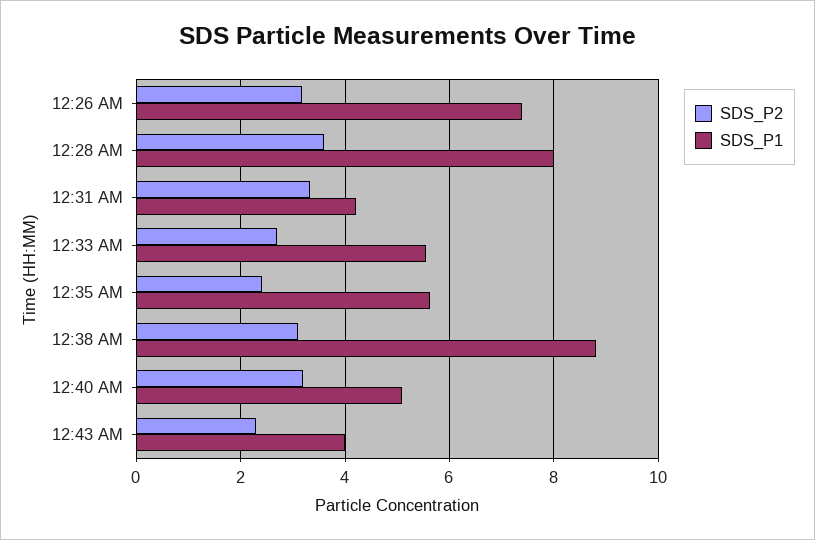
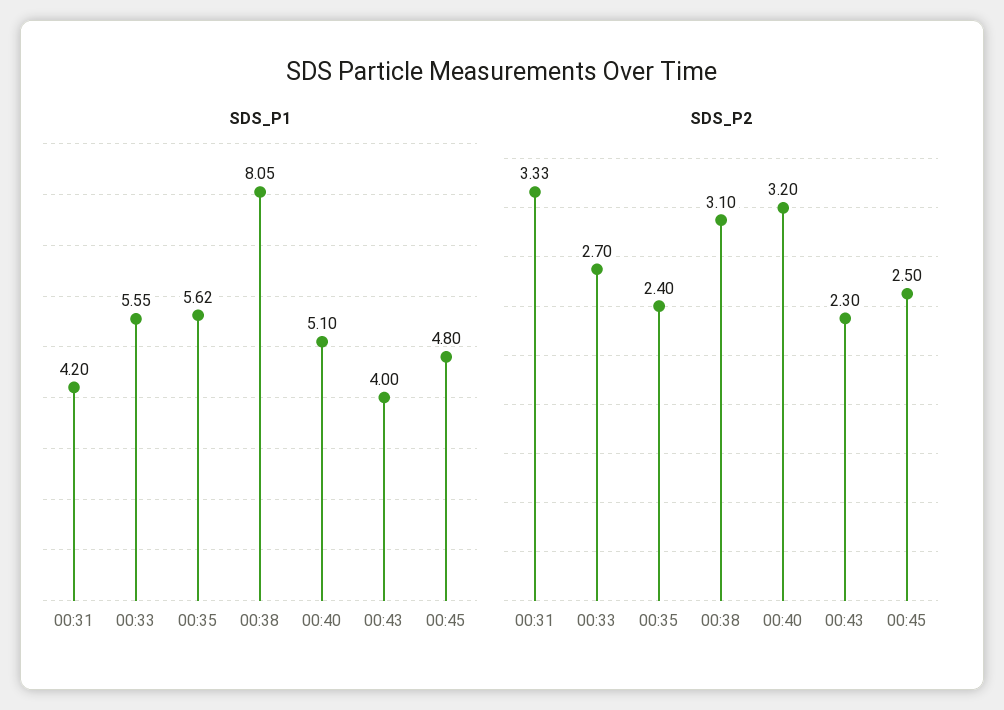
SDS_P2, 12:26 AM: 3.2 -> none
SDS_P1, 12:26 AM: 7.4 -> none
SDS_P2, 12:28 AM: 3.6 -> none
SDS_P1, 12:28 AM: 8 -> none
SDS_P1, 12:38 AM: 8.8 -> 8.05
SDS_P1, 00:45: none -> 4.8
SDS_P2, 00:45: none -> 2.5

